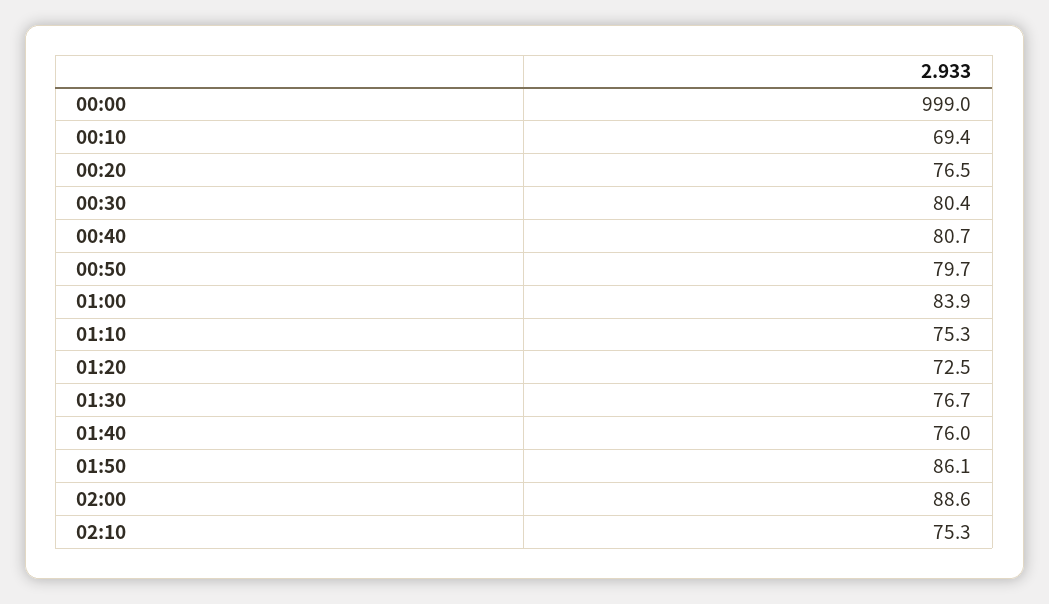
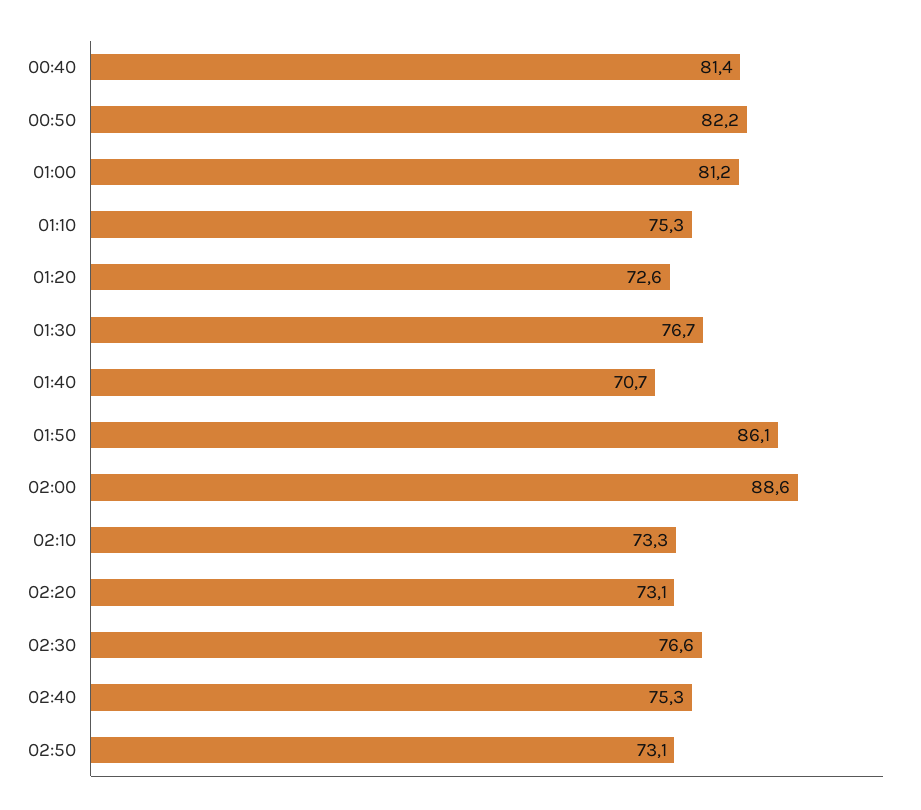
00:00: 999 -> none
00:10: 69.4 -> none
00:20: 76.5 -> none
00:30: 80.4 -> none
00:40: 80.7 -> 81.4
00:50: 79.7 -> 82.2
01:00: 83.9 -> 81.2
01:20: 72.5 -> 72.6
01:40: 76 -> 70.7
02:10: 75.3 -> 73.3
02:20: none -> 73.1
02:30: none -> 76.6
02:40: none -> 75.3
02:50: none -> 73.1

